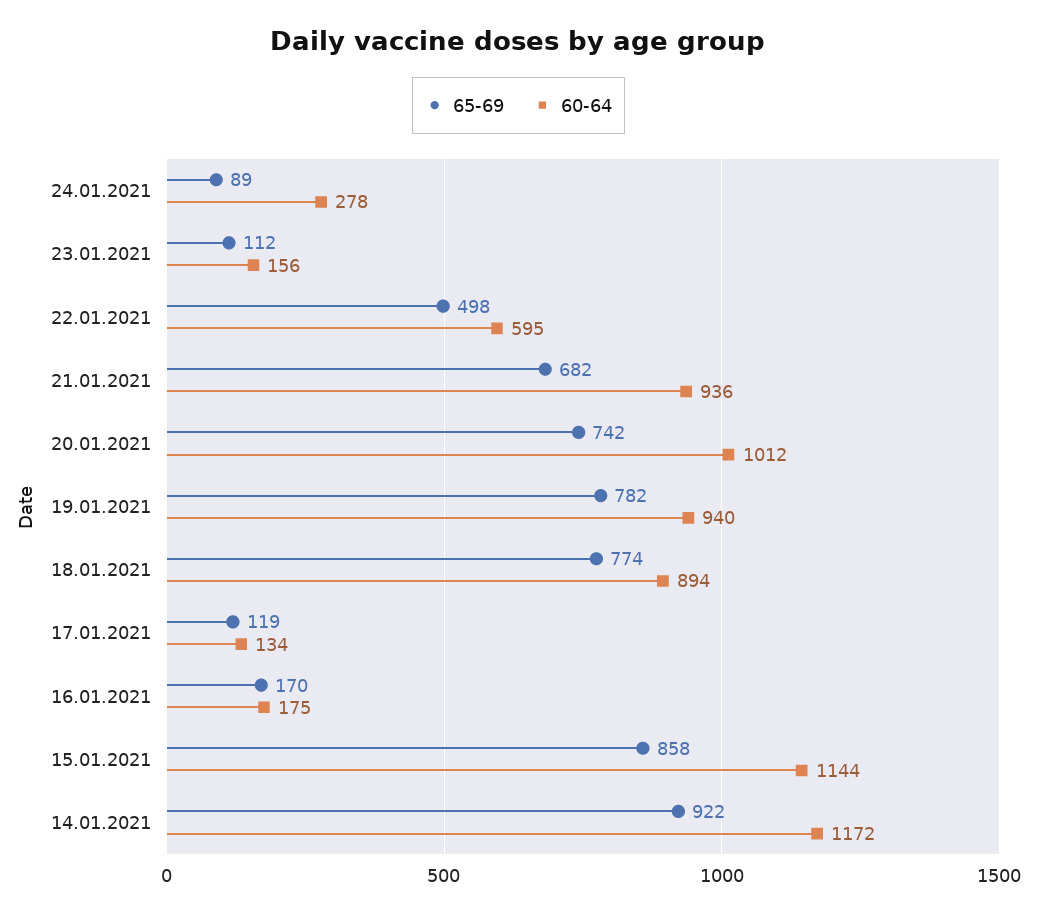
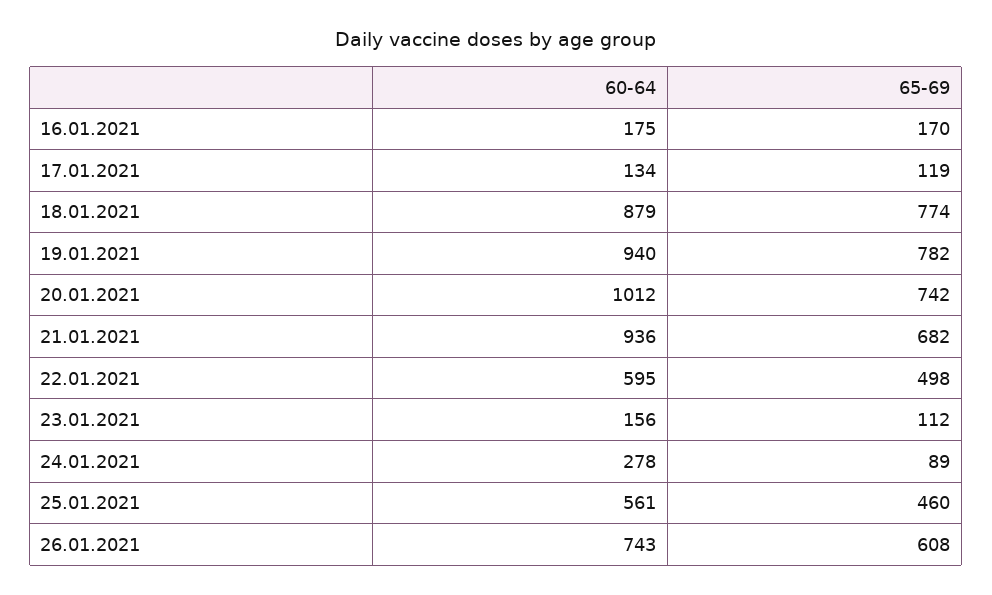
60-64, 18.01.2021: 894 -> 879
65-69, 15.01.2021: 858 -> none
60-64, 15.01.2021: 1144 -> none
65-69, 14.01.2021: 922 -> none
60-64, 14.01.2021: 1172 -> none
60-64, 25.01.2021: none -> 561
65-69, 25.01.2021: none -> 460
60-64, 26.01.2021: none -> 743
65-69, 26.01.2021: none -> 608

